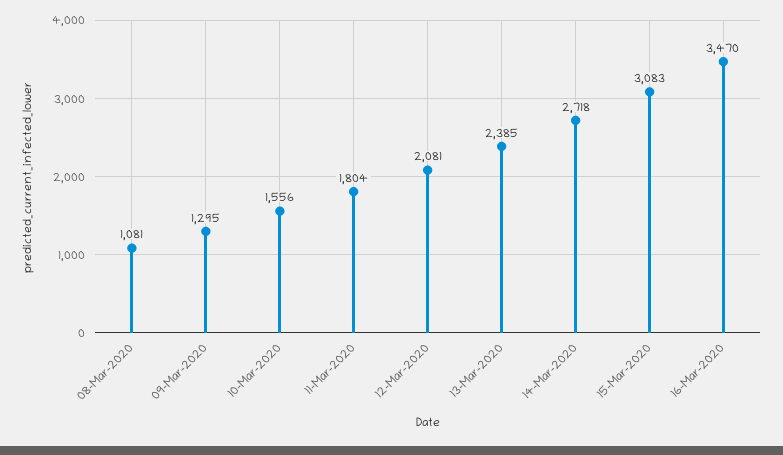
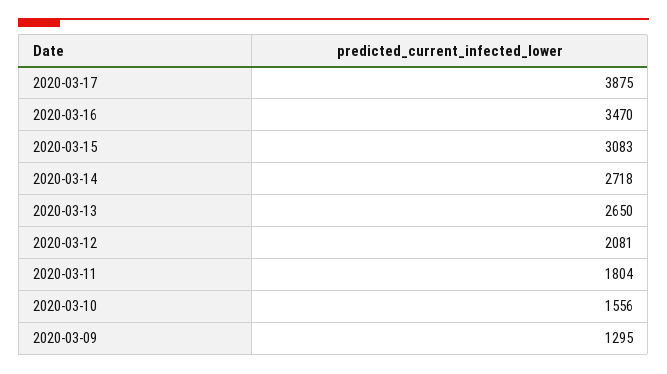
08-Mar-2020: 1081 -> none
13-Mar-2020: 2385 -> 2650
2020-03-17: none -> 3875

